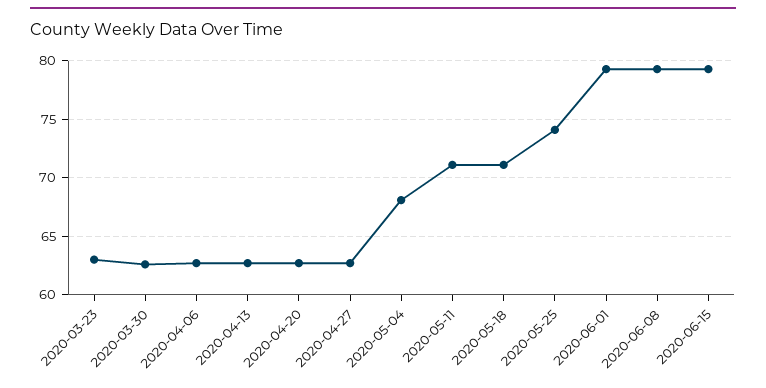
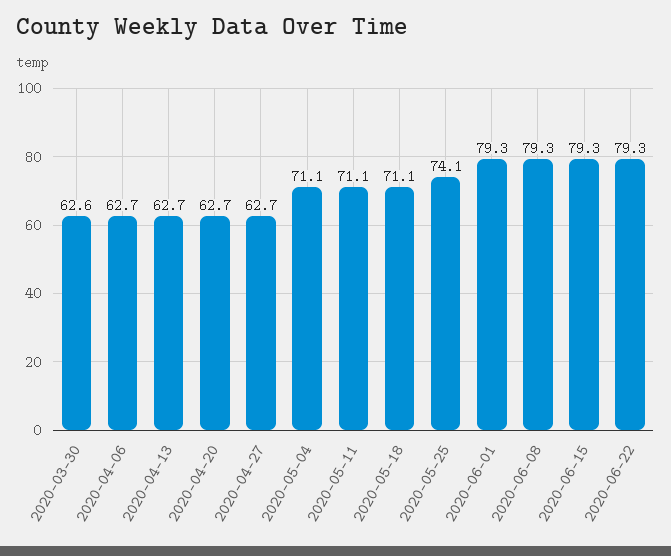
2020-03-23: 63 -> none
2020-05-04: 68 -> 71.1
2020-06-22: none -> 79.3

